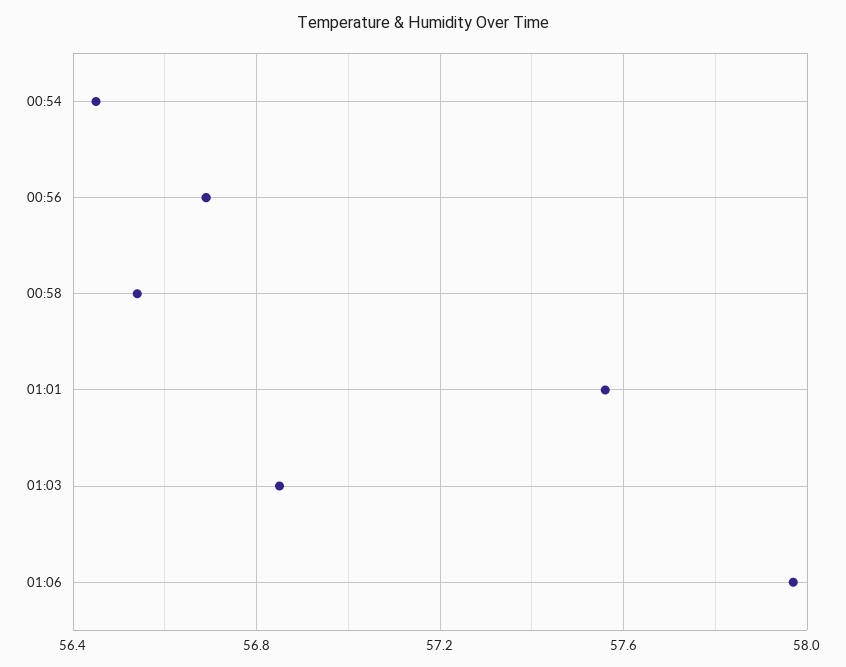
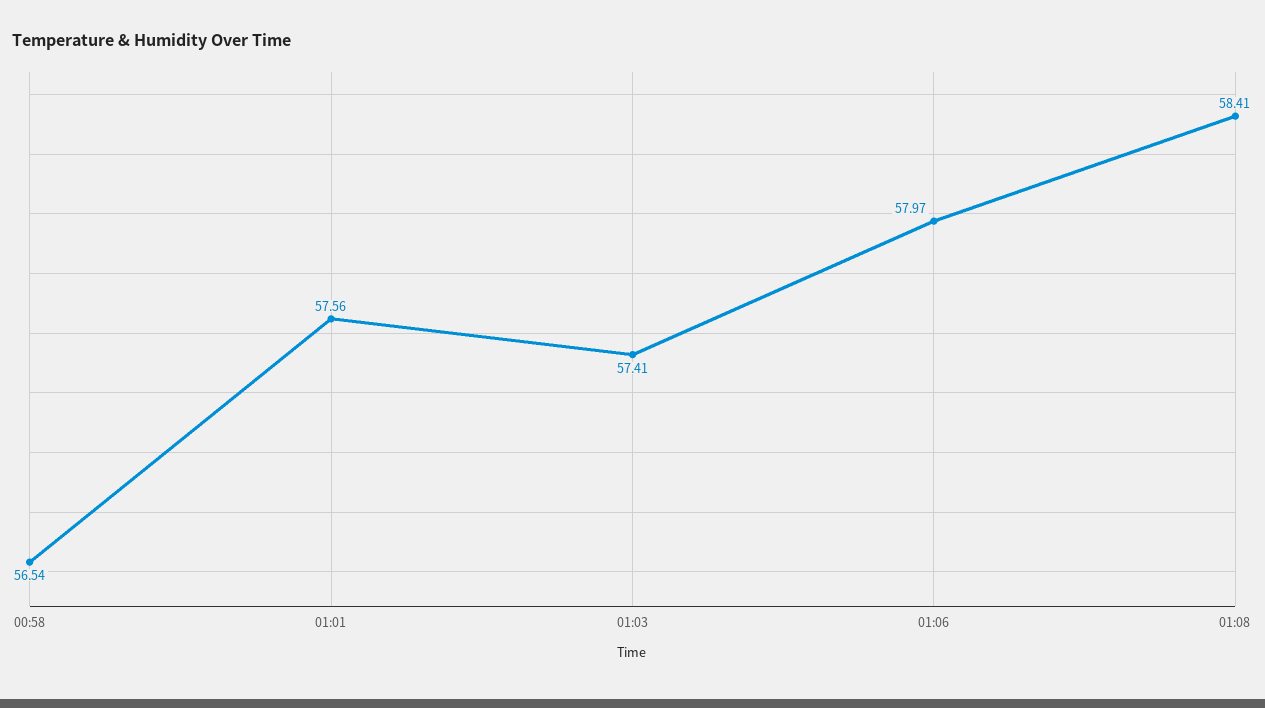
00:54: 56.45 -> none
00:56: 56.7 -> none
01:03: 56.85 -> 57.41
01:08: none -> 58.41

